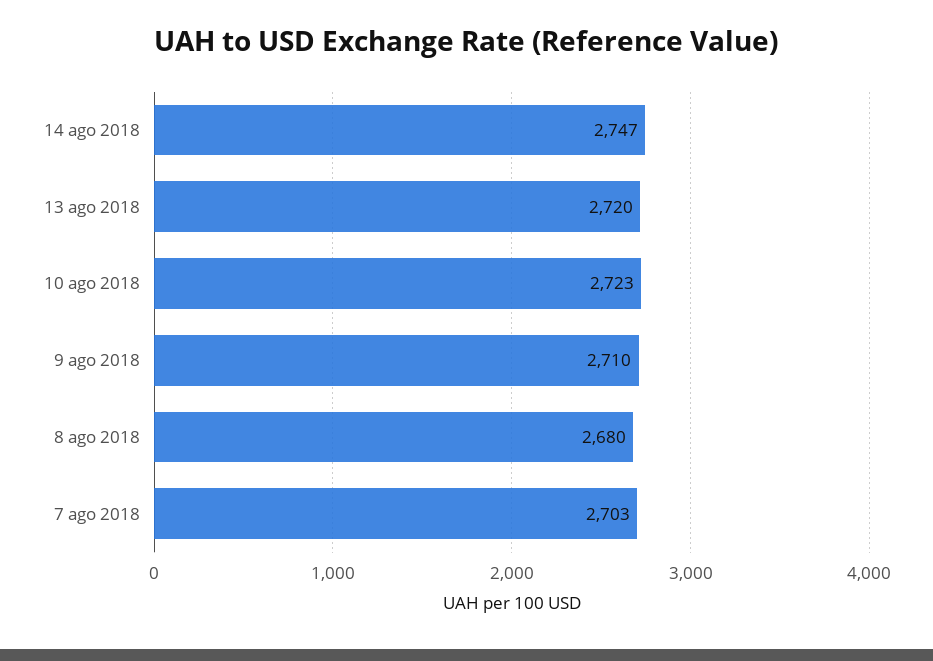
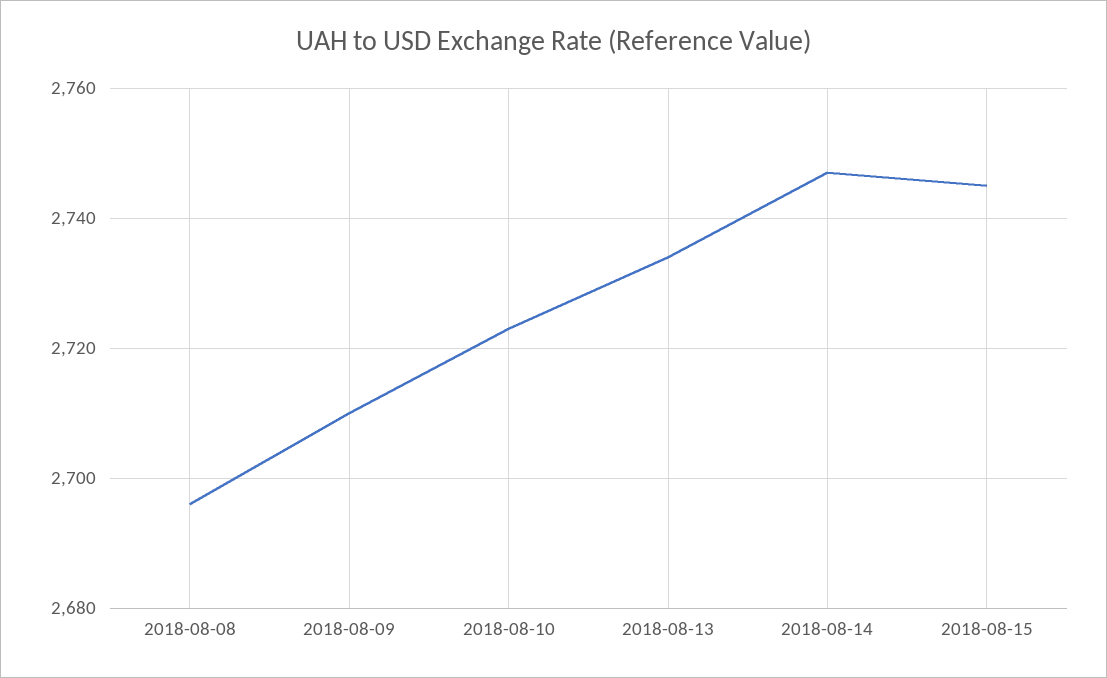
13 ago 2018: 2720 -> 2735
8 ago 2018: 2680 -> 2695
7 ago 2018: 2703 -> none
2018-08-15: none -> 2745

